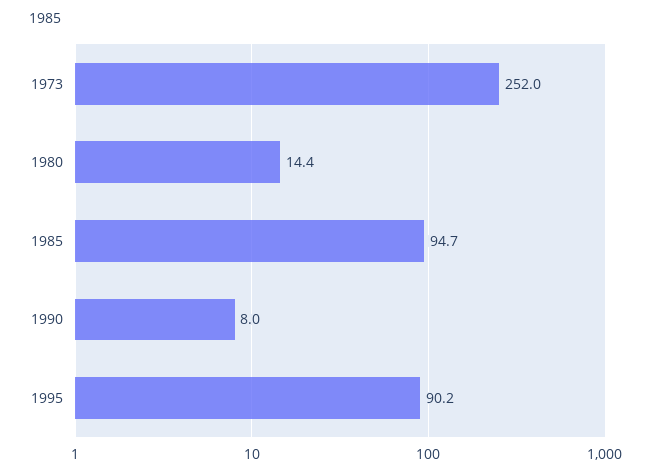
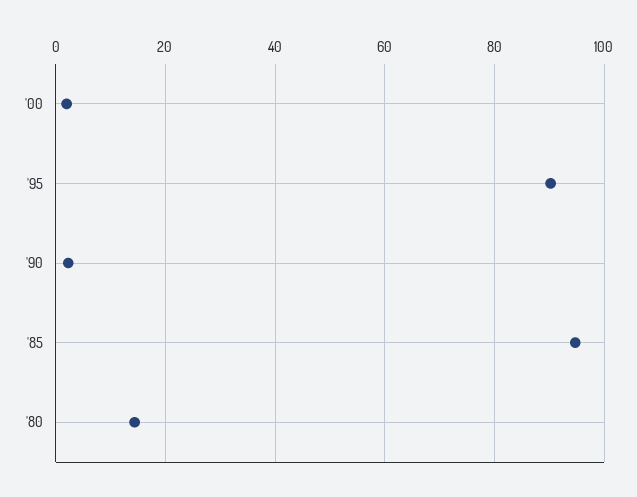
1973: 252 -> none
1990: 8 -> 2
'00: none -> 2

